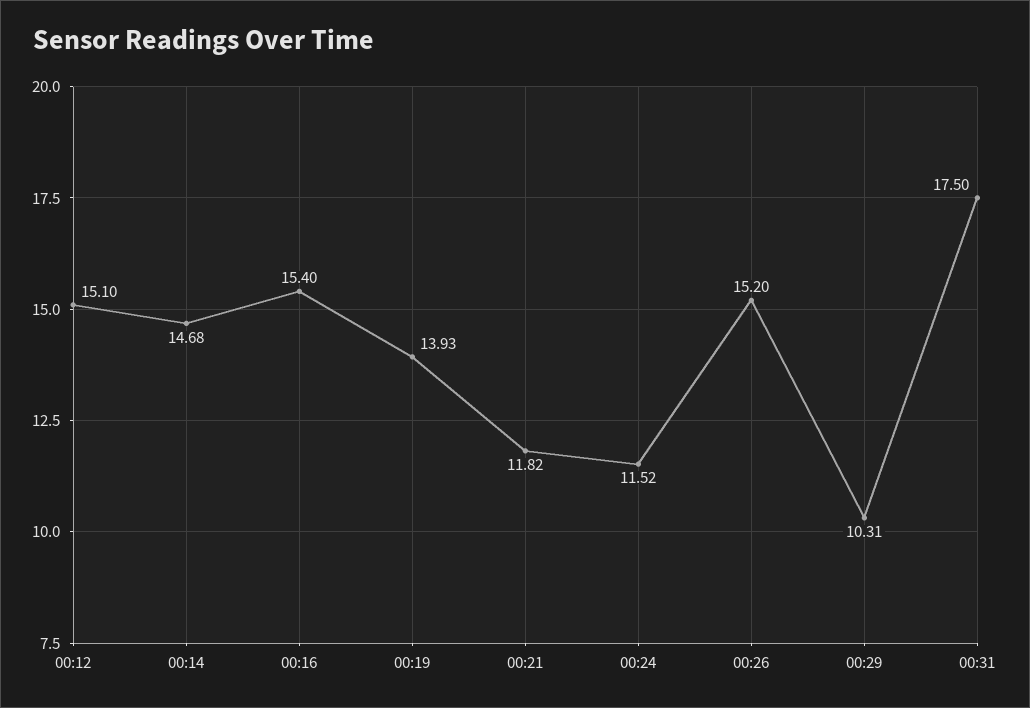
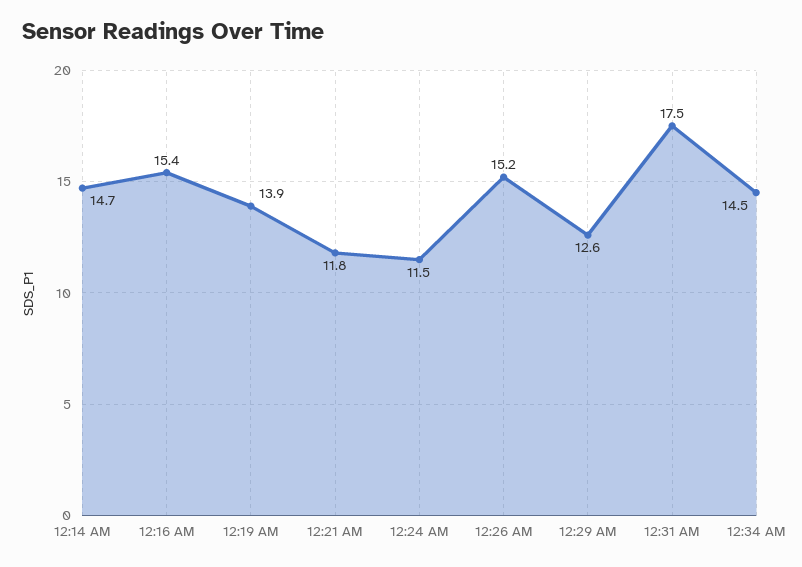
00:12: 15.1 -> none
00:29: 10.31 -> 12.6
12:34 AM: none -> 14.5

